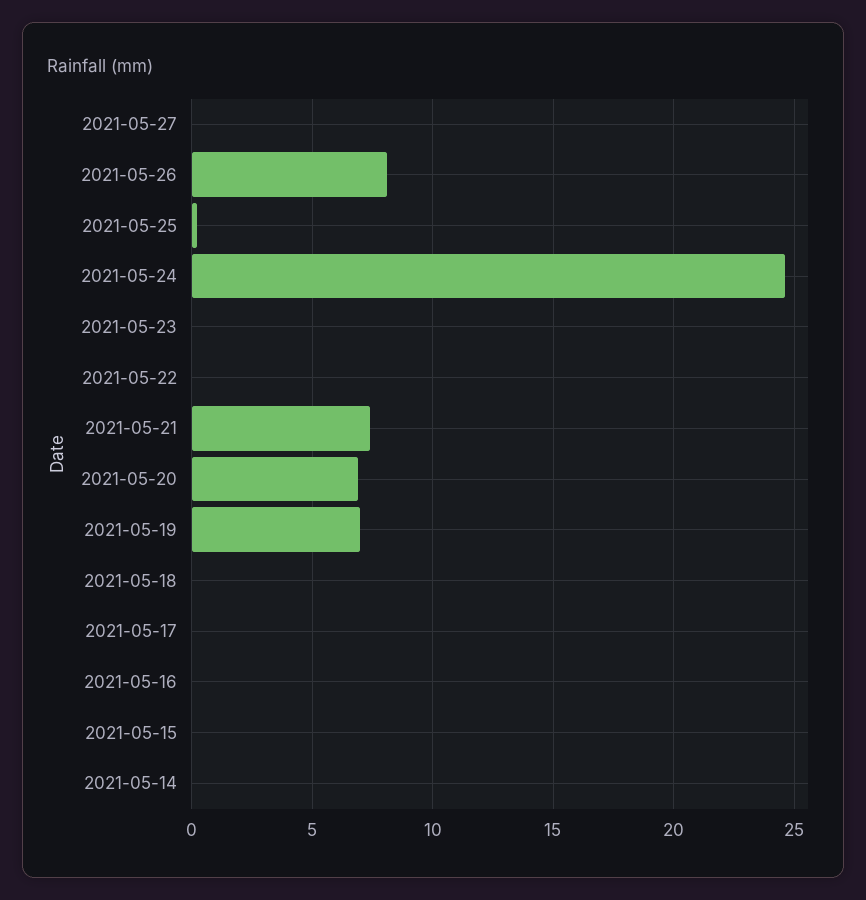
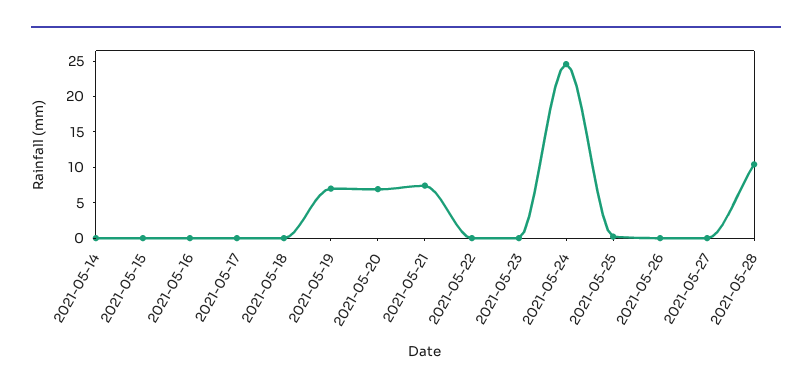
2021-05-26: 8 -> 0
2021-05-28: none -> 10

